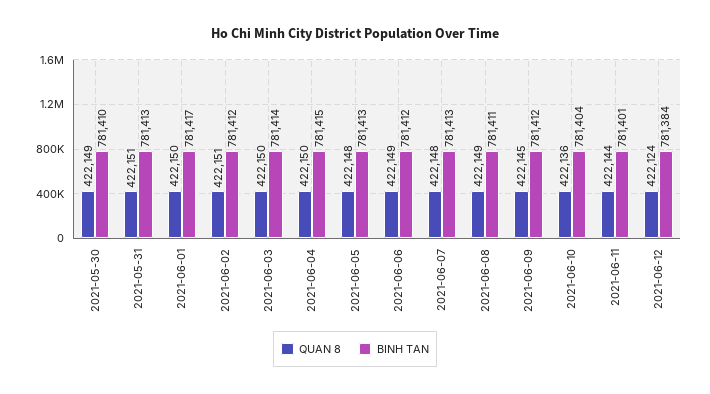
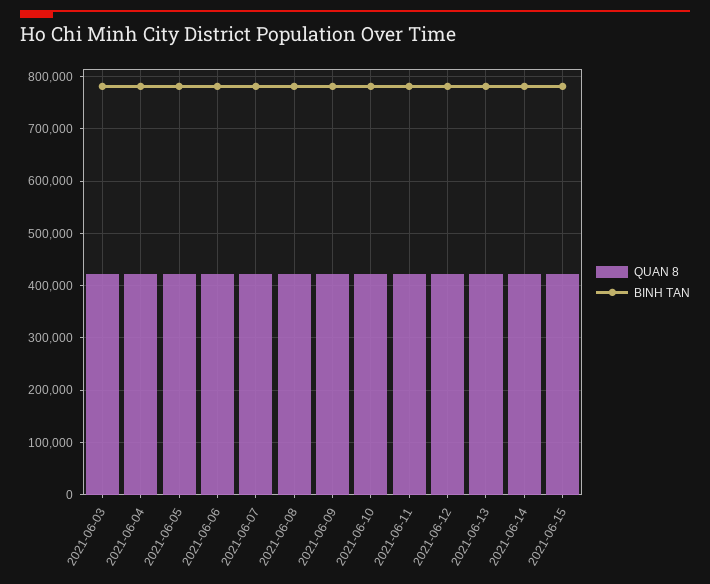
QUAN 8, 2021-05-30: 422149 -> none
BINH TAN, 2021-05-30: 781410 -> none
QUAN 8, 2021-05-31: 422151 -> none
BINH TAN, 2021-05-31: 781413 -> none
QUAN 8, 2021-06-01: 422150 -> none
BINH TAN, 2021-06-01: 781417 -> none
QUAN 8, 2021-06-02: 422151 -> none
BINH TAN, 2021-06-02: 781412 -> none
QUAN 8, 2021-06-13: none -> 420000
BINH TAN, 2021-06-13: none -> 780000
QUAN 8, 2021-06-14: none -> 420000
BINH TAN, 2021-06-14: none -> 780000
QUAN 8, 2021-06-15: none -> 420000
BINH TAN, 2021-06-15: none -> 780000

